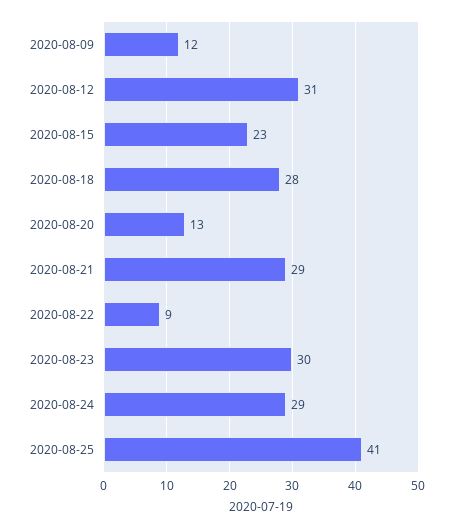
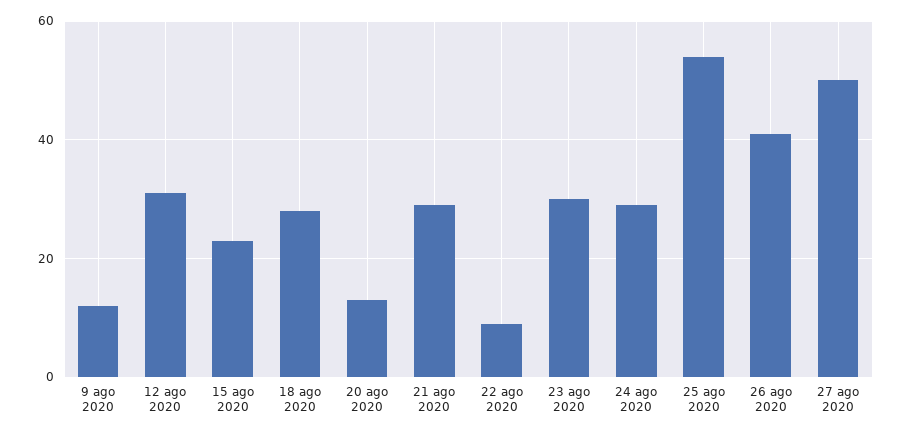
2020-08-25: 41 -> 55
26 ago 2020: none -> 40
27 ago 2020: none -> 50

